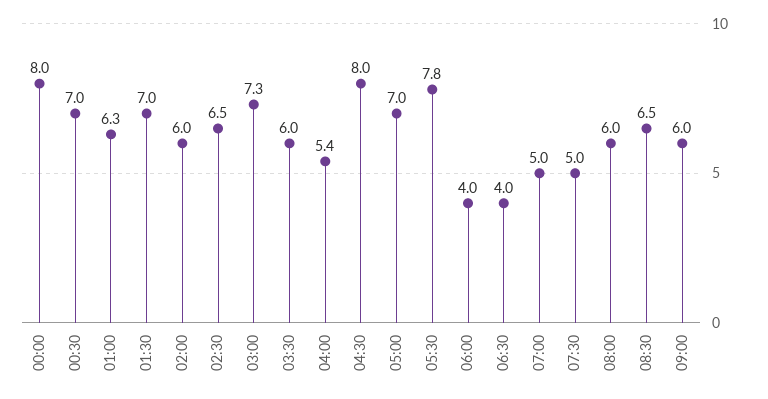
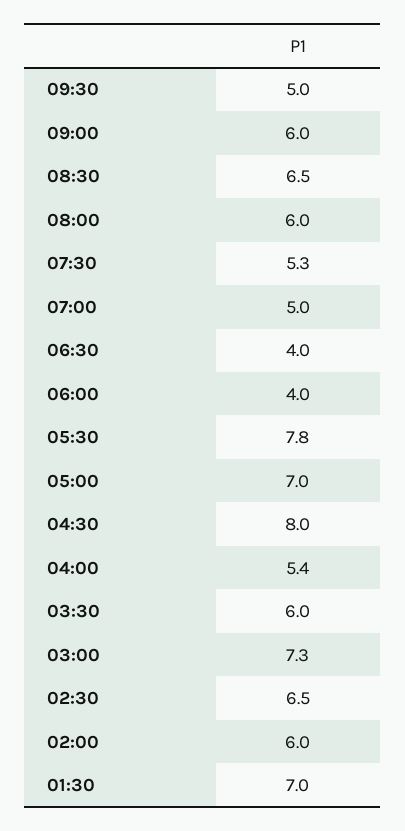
00:00: 8 -> none
00:30: 7 -> none
01:00: 6.3 -> none
07:30: 5 -> 5.3
09:30: none -> 5

